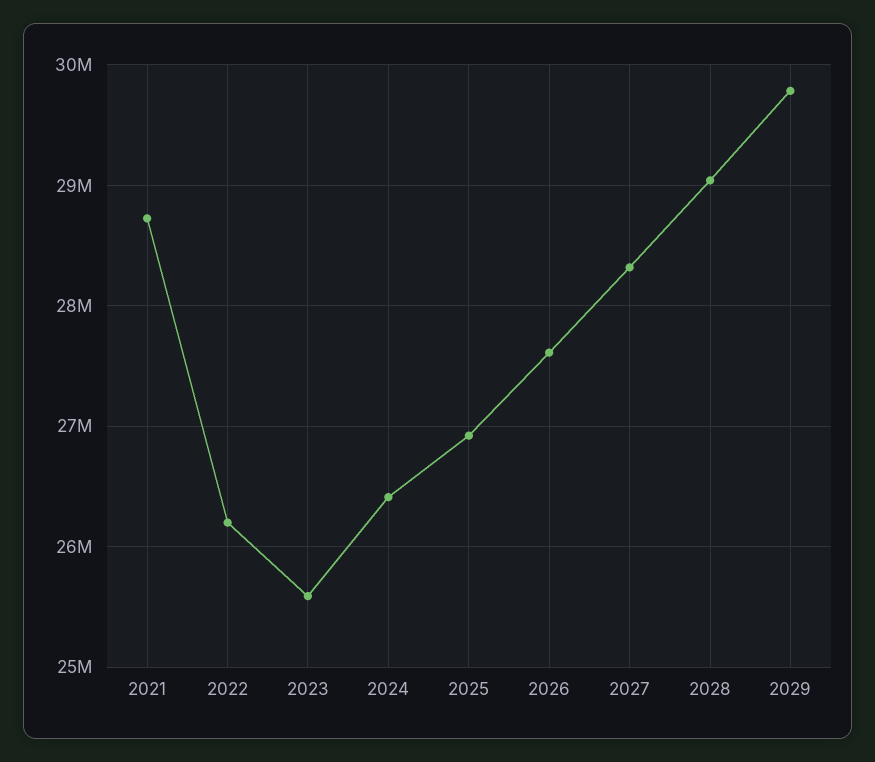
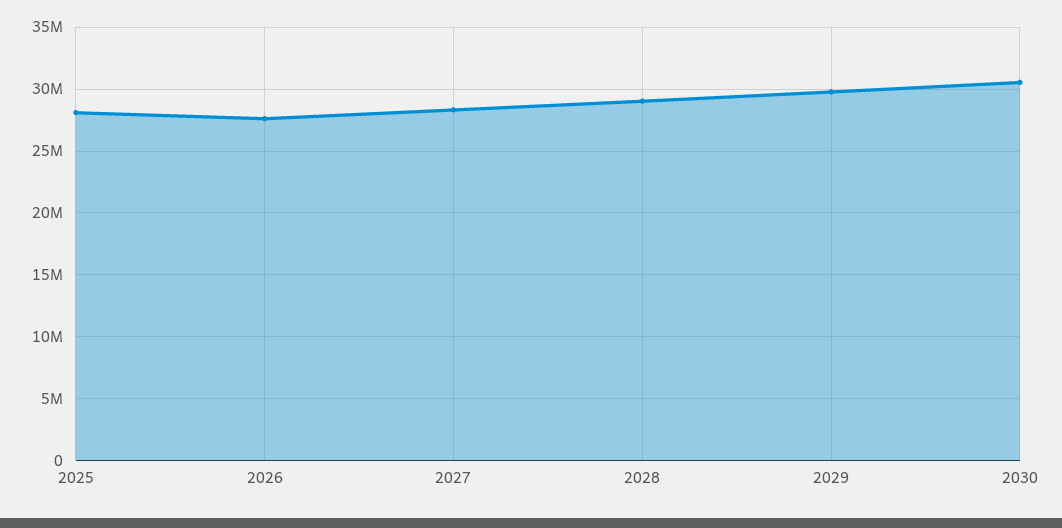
2021: 28700000 -> none
2022: 26200000 -> none
2023: 25600000 -> none
2024: 26400000 -> none
2025: 26900000 -> 28000000
2030: none -> 30500000

